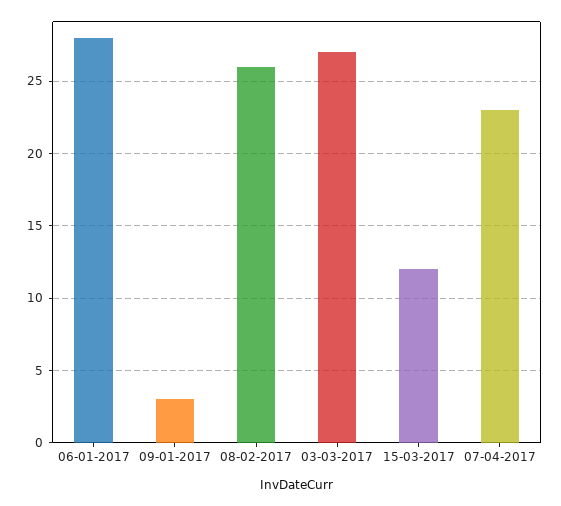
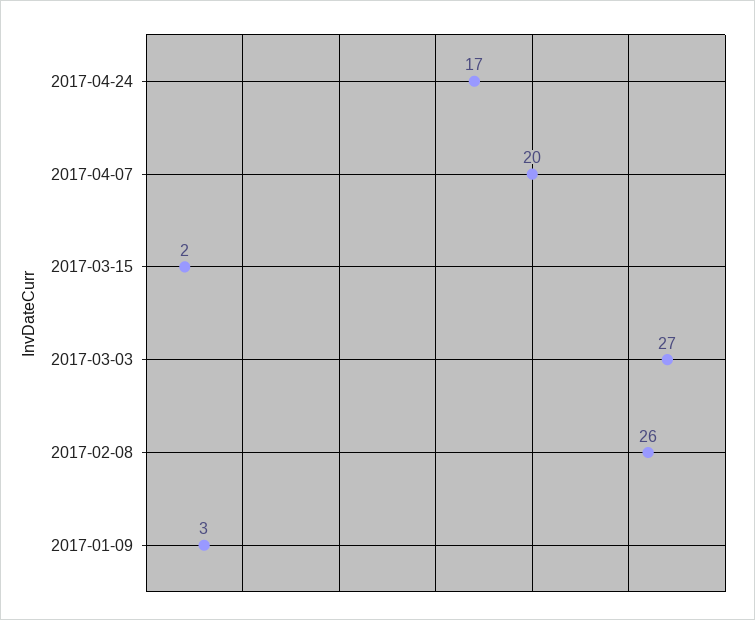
06-01-2017: 28 -> none
15-03-2017: 12 -> 2
07-04-2017: 23 -> 20
2017-04-24: none -> 17

